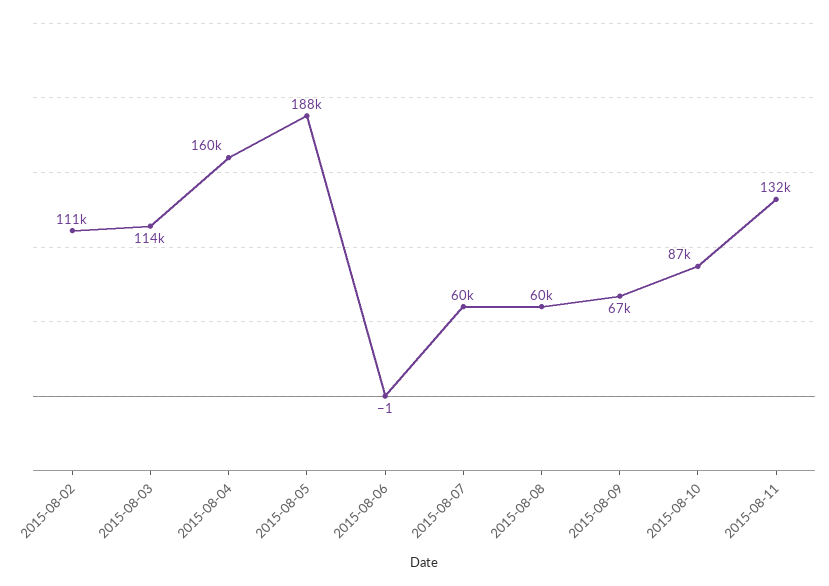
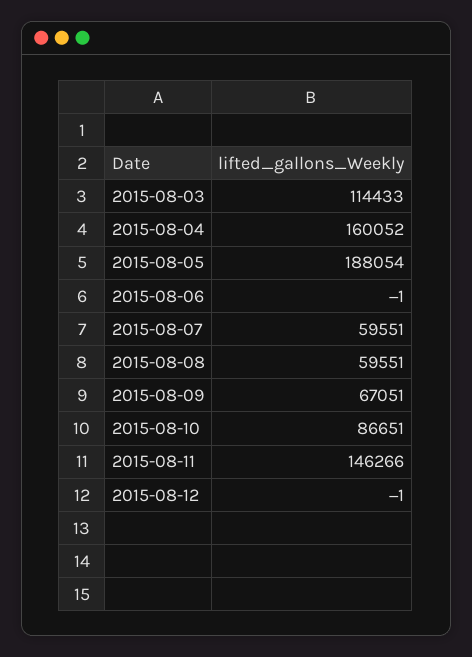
2015-08-02: 111000 -> none
2015-08-11: 132000 -> 146266
2015-08-12: none -> -1

